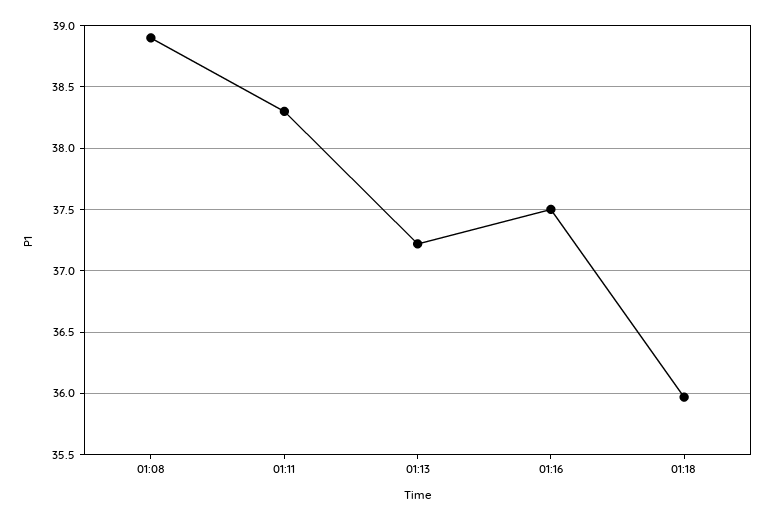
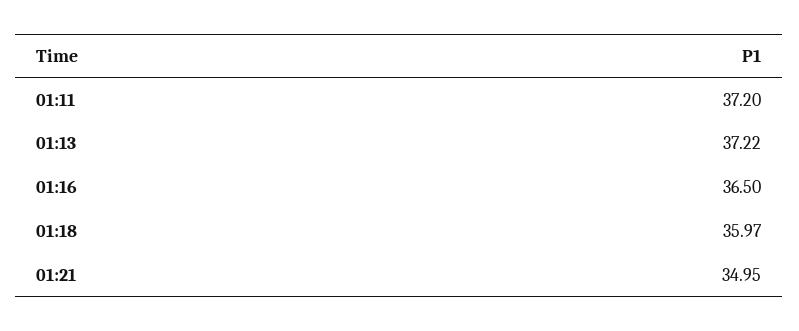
01:08: 38.9 -> none
01:11: 38.3 -> 37.2
01:16: 37.5 -> 36.5
01:21: none -> 34.95

